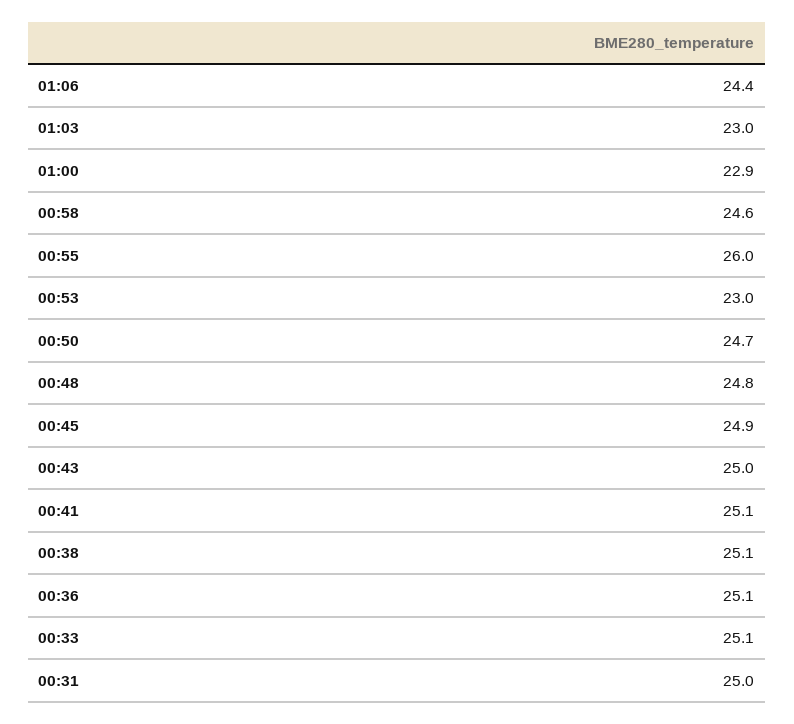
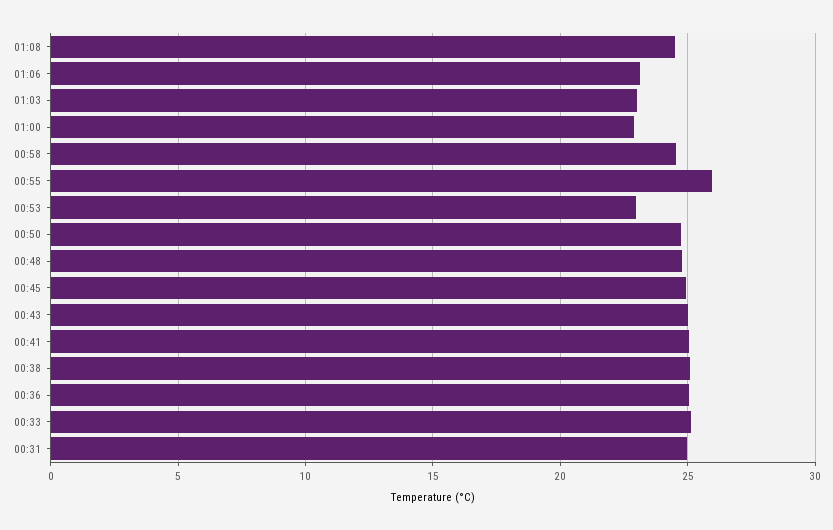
01:06: 24.4 -> 23
01:08: none -> 24.5

